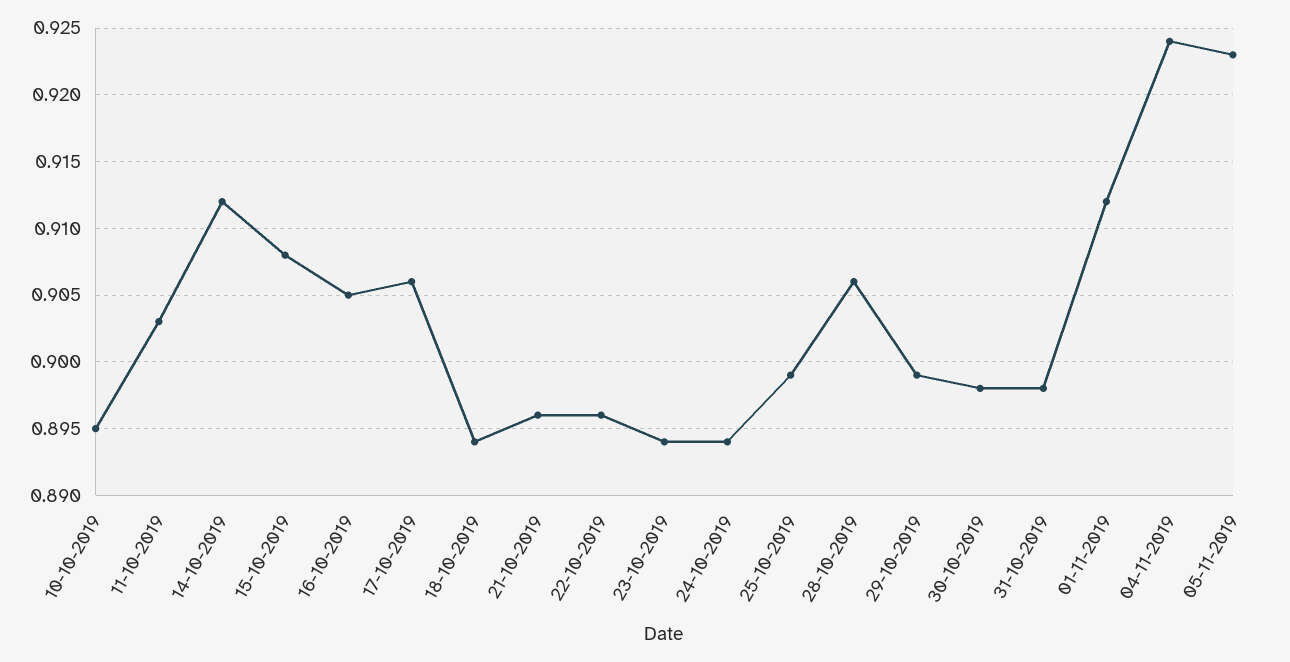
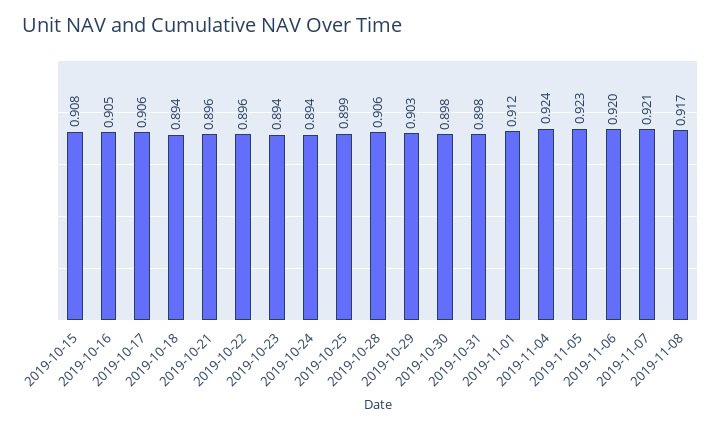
10-10-2019: 0.895 -> none
11-10-2019: 0.903 -> none
14-10-2019: 0.912 -> none
29-10-2019: 0.899 -> 0.903
2019-11-06: none -> 0.92
2019-11-07: none -> 0.921
2019-11-08: none -> 0.917

